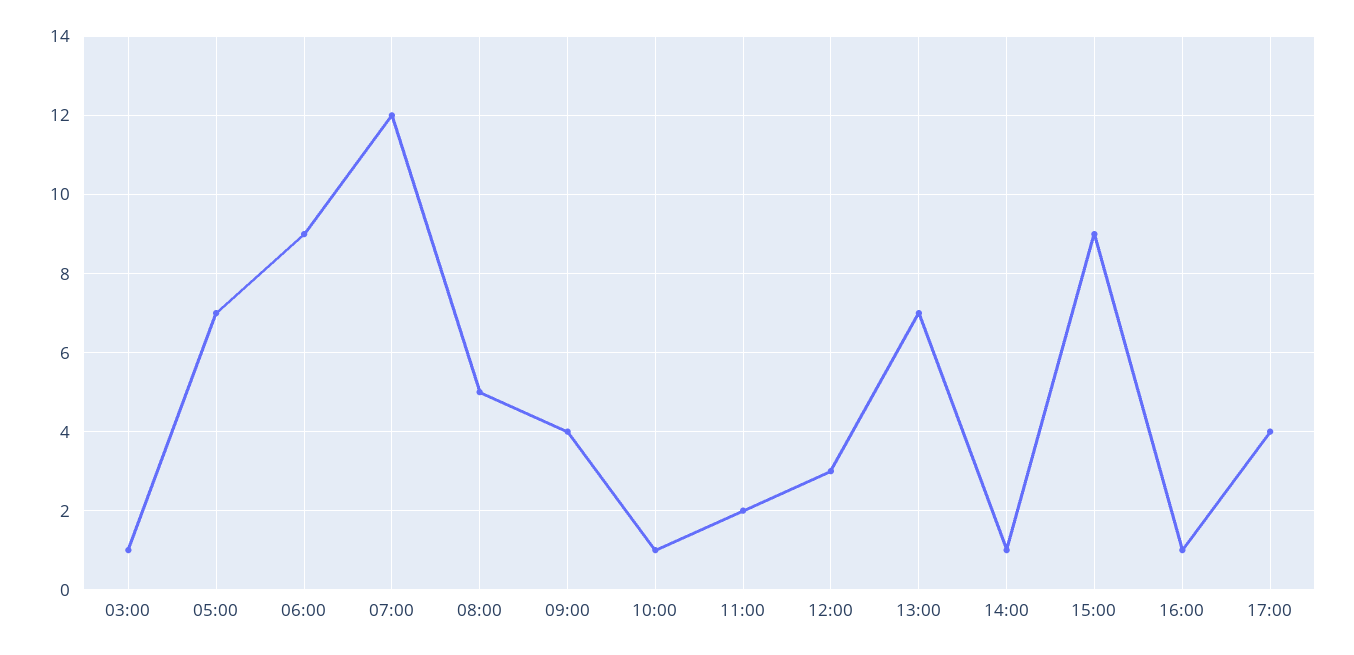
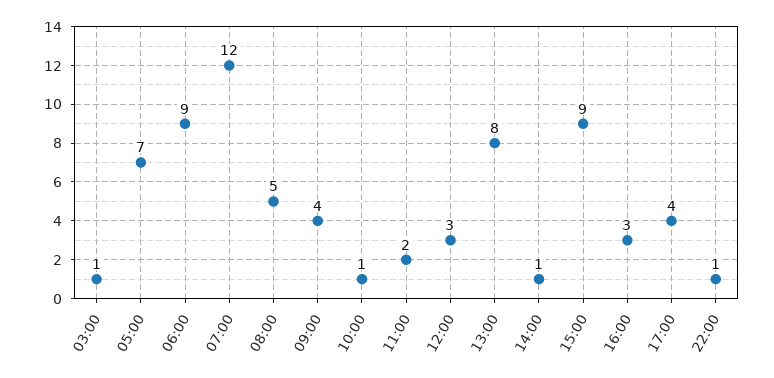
13:00: 7 -> 8
16:00: 1 -> 3
22:00: none -> 1

